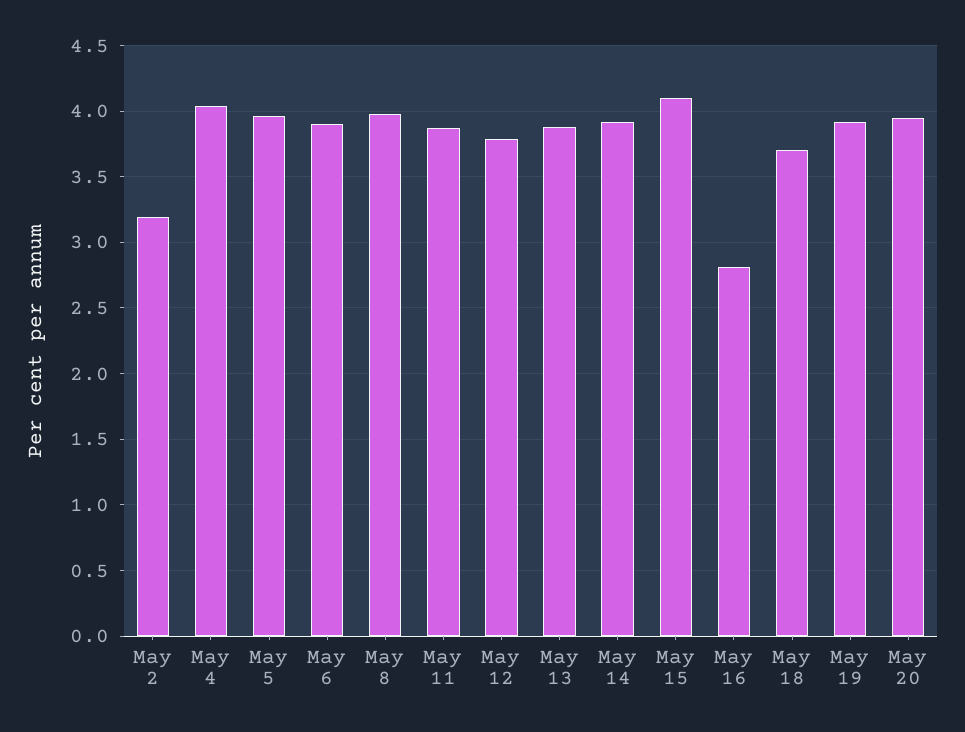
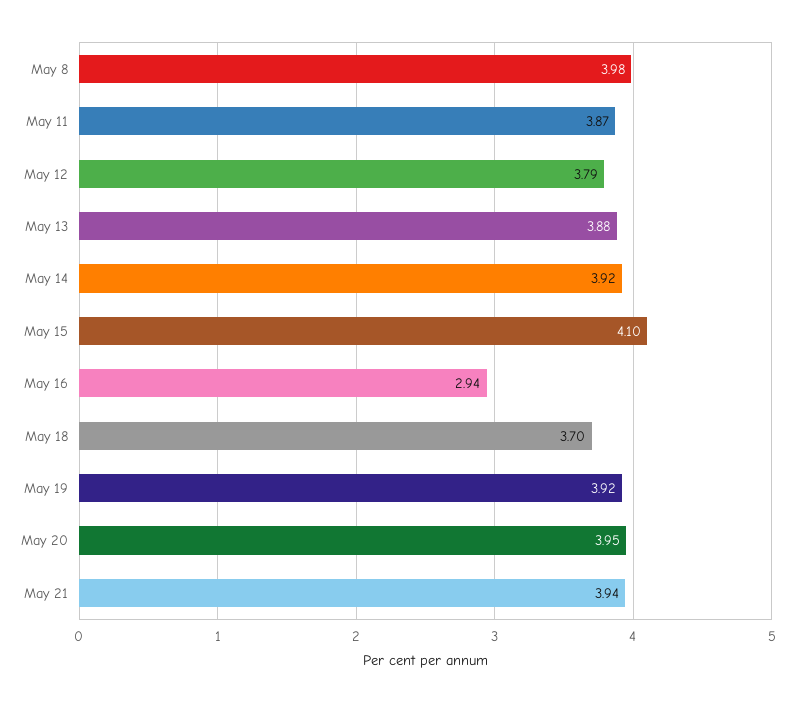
May 2: 3.2 -> none
May 4: 4.05 -> none
May 5: 3.95 -> none
May 6: 3.9 -> none
May 16: 2.8 -> 2.94
May 21: none -> 3.94

